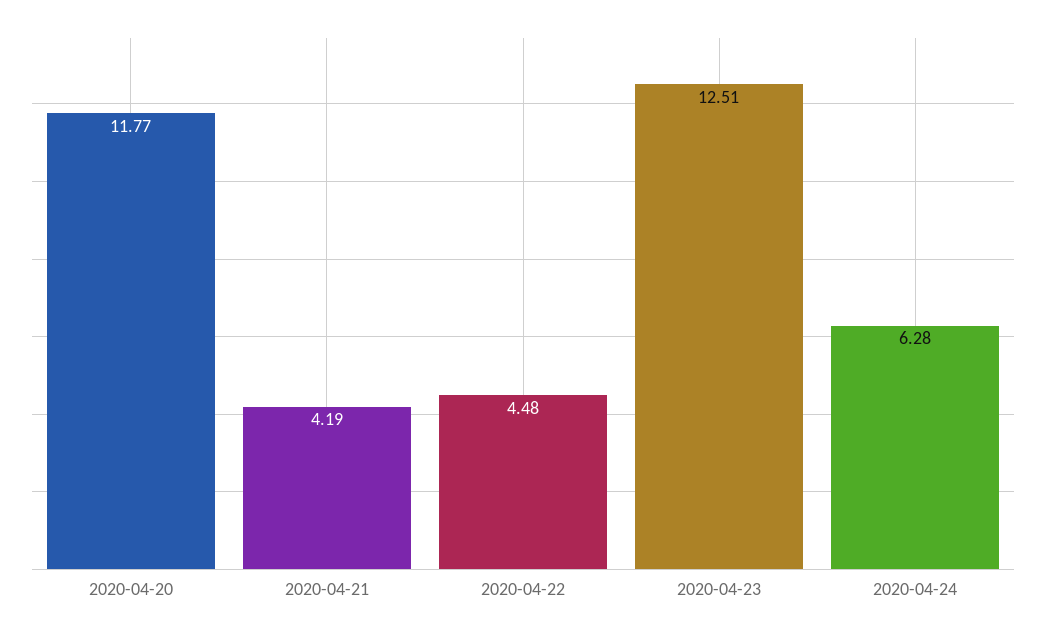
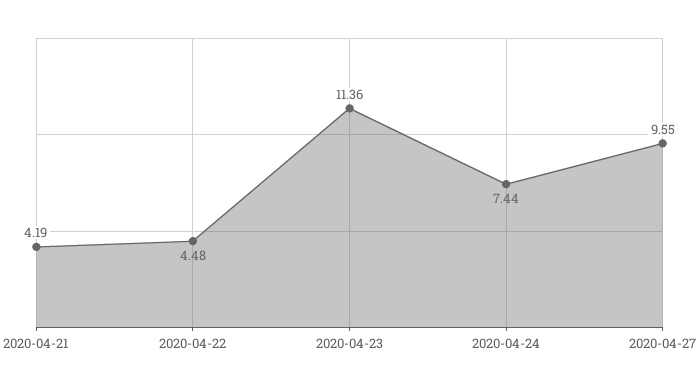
2020-04-20: 11.77 -> none
2020-04-23: 12.51 -> 11.36
2020-04-24: 6.28 -> 7.44
2020-04-27: none -> 9.55

